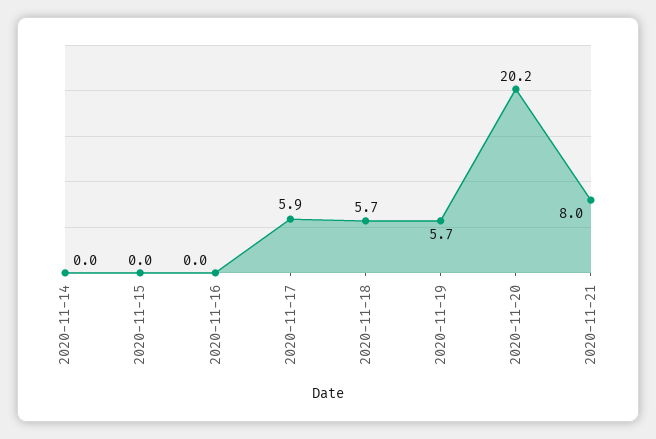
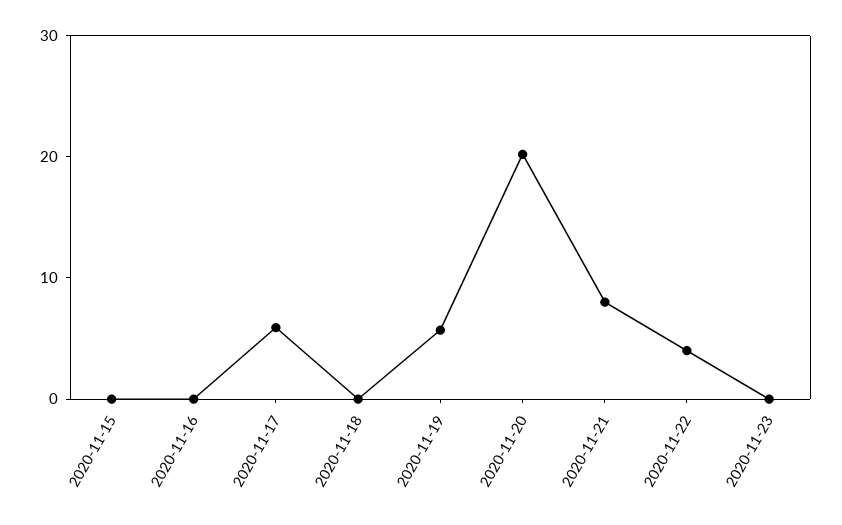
2020-11-14: 0 -> none
2020-11-18: 5.7 -> 0
2020-11-22: none -> 4
2020-11-23: none -> 0

